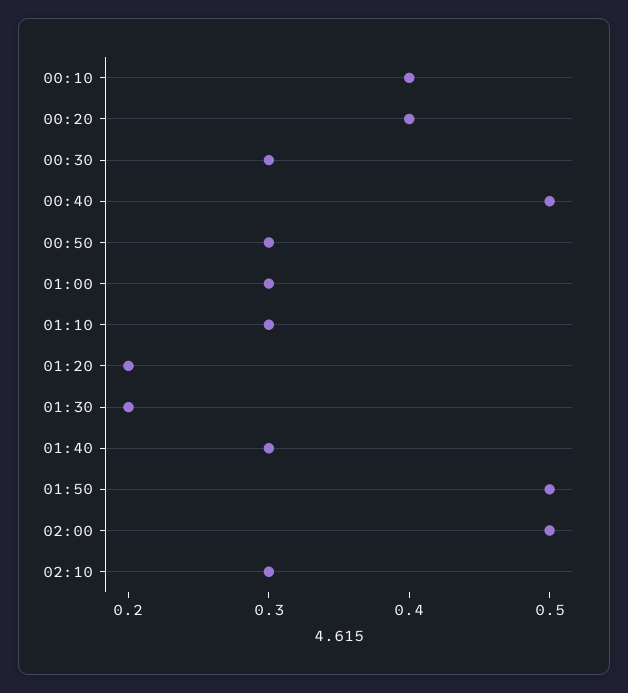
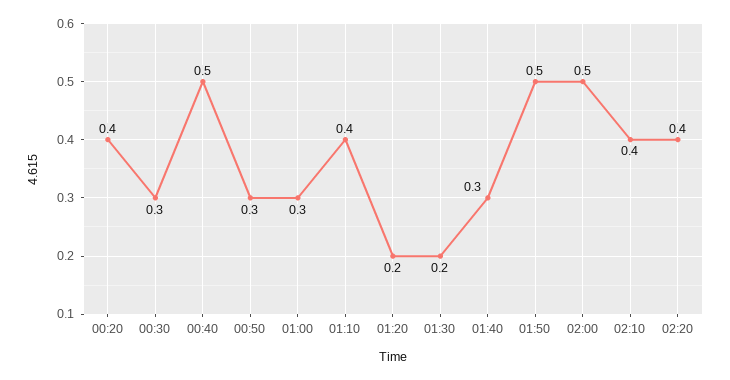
00:10: 0.4 -> none
01:10: 0.3 -> 0.4
02:10: 0.3 -> 0.4
02:20: none -> 0.4

